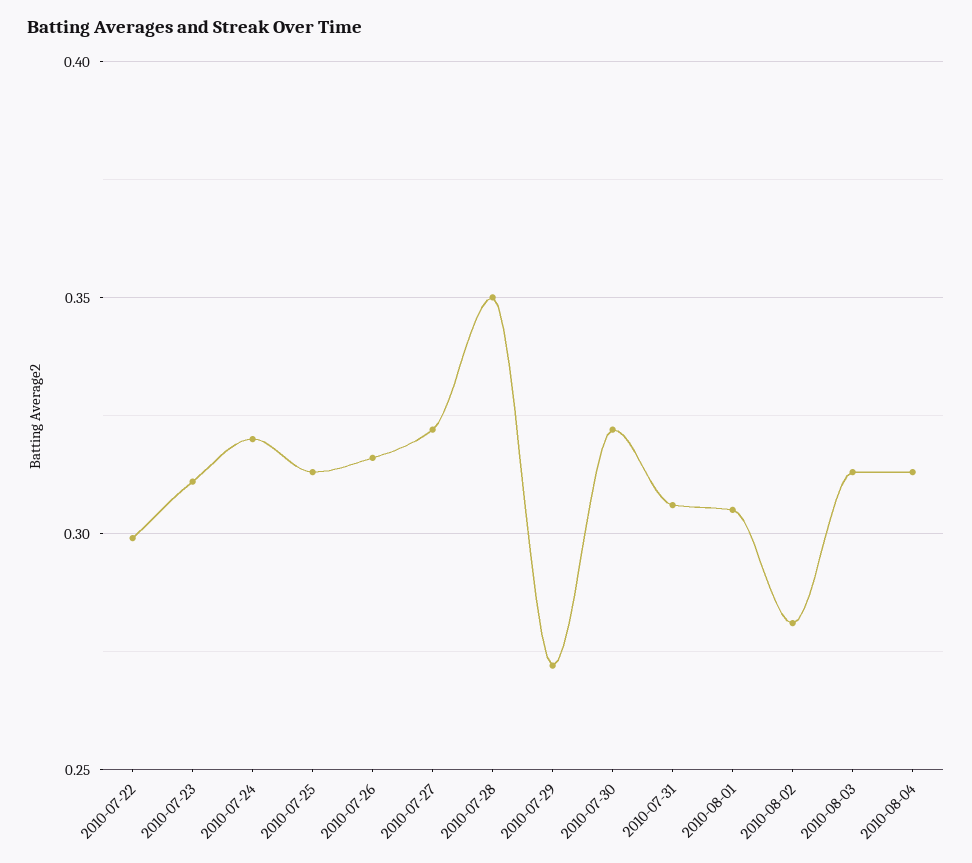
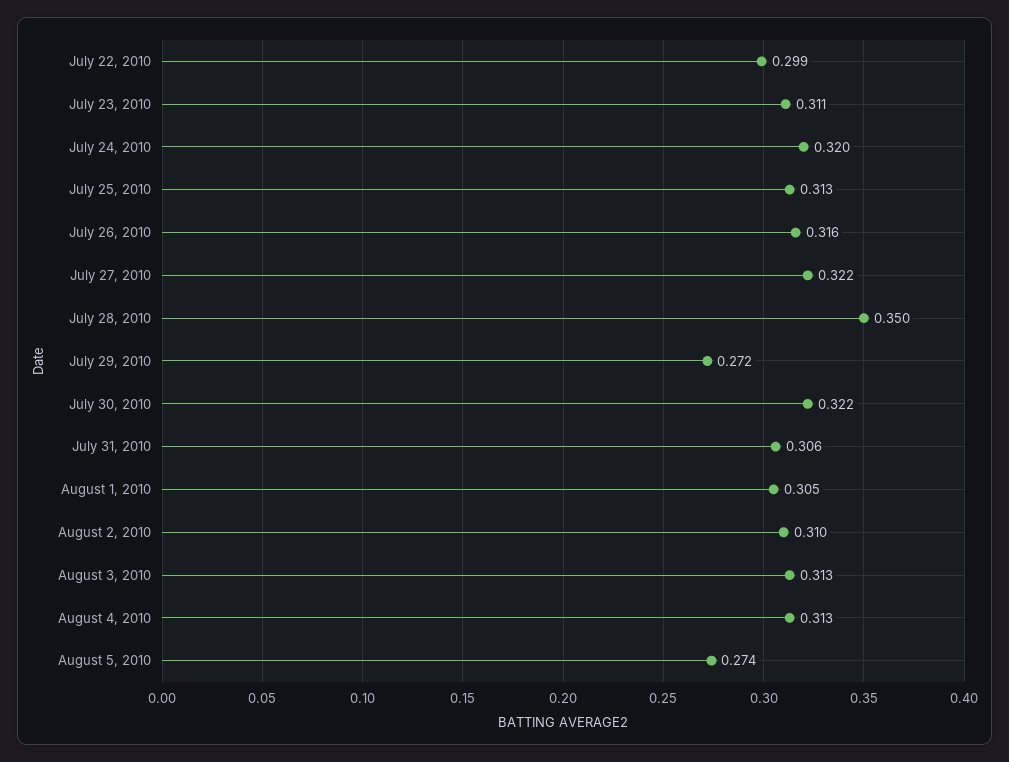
2010-08-02: 0.28 -> 0.31
August 5, 2010: none -> 0.274

